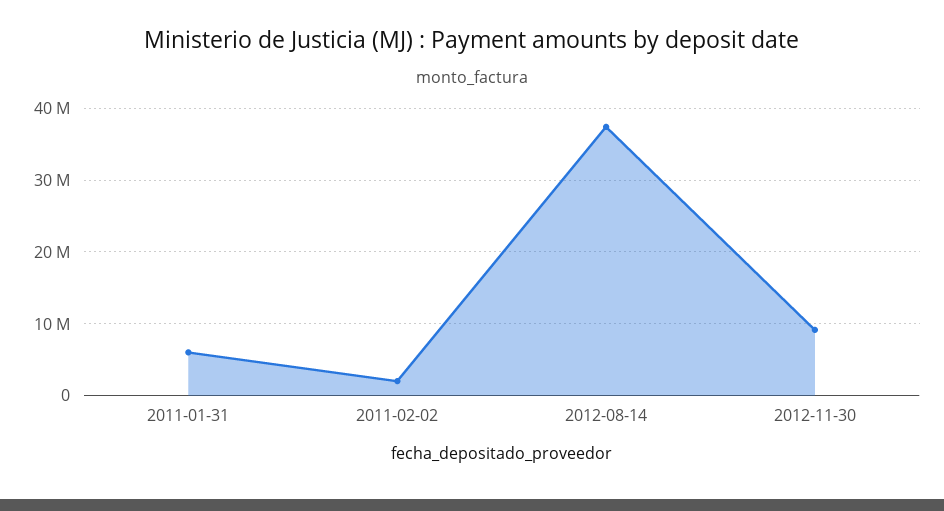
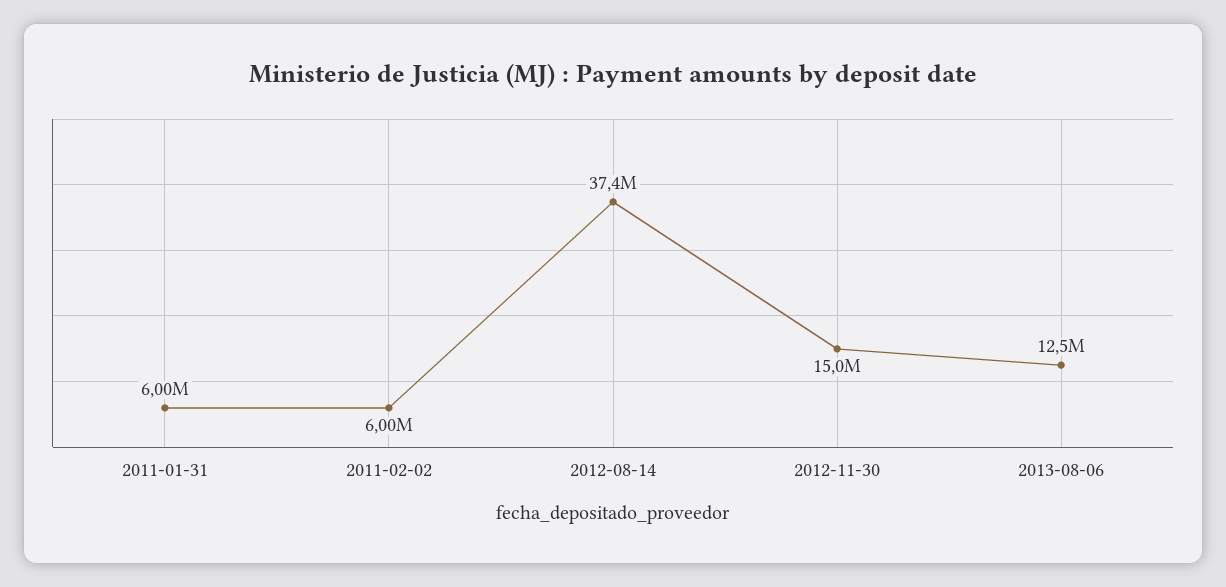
2011-02-02: 2000000 -> 6000000
2012-11-30: 9000000 -> 15000000
2013-08-06: none -> 12500000

